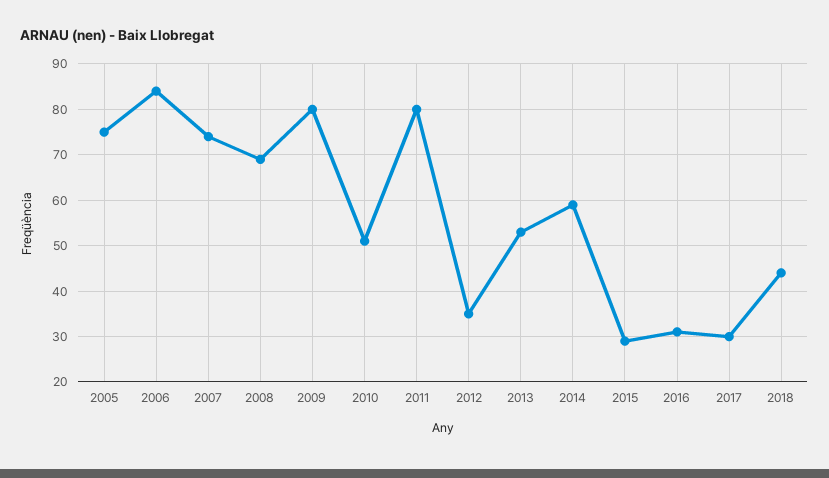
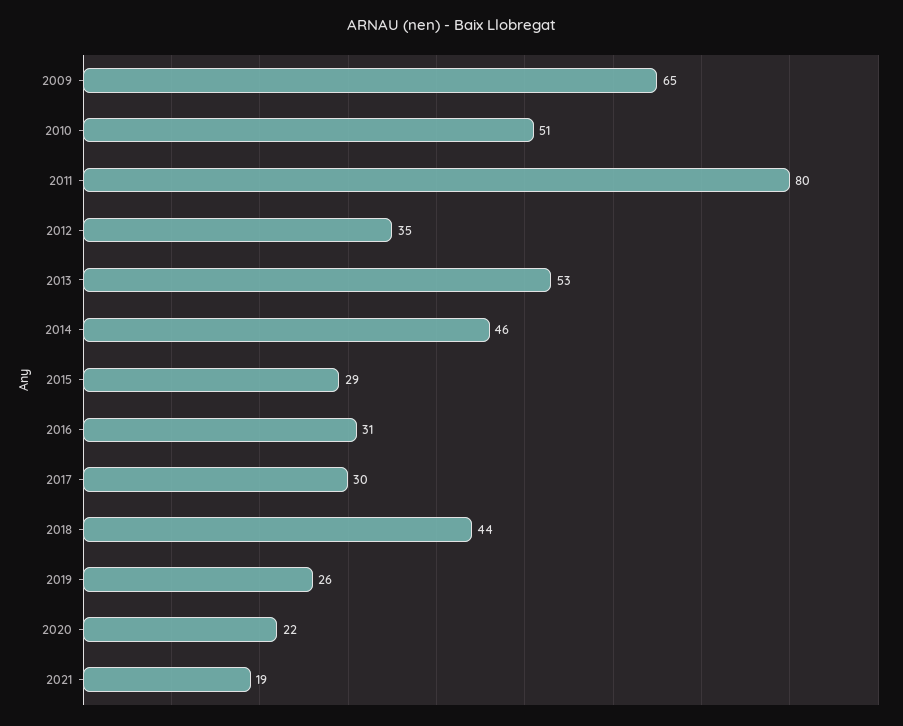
2005: 75 -> none
2006: 85 -> none
2007: 75 -> none
2008: 70 -> none
2009: 80 -> 65
2014: 60 -> 46
2019: none -> 26
2020: none -> 22
2021: none -> 19

